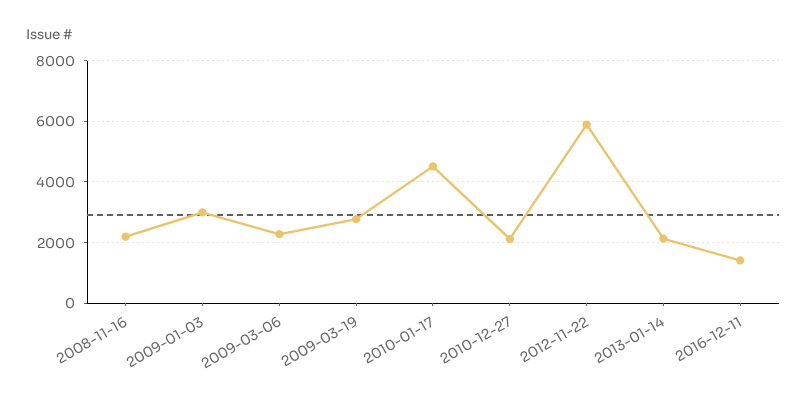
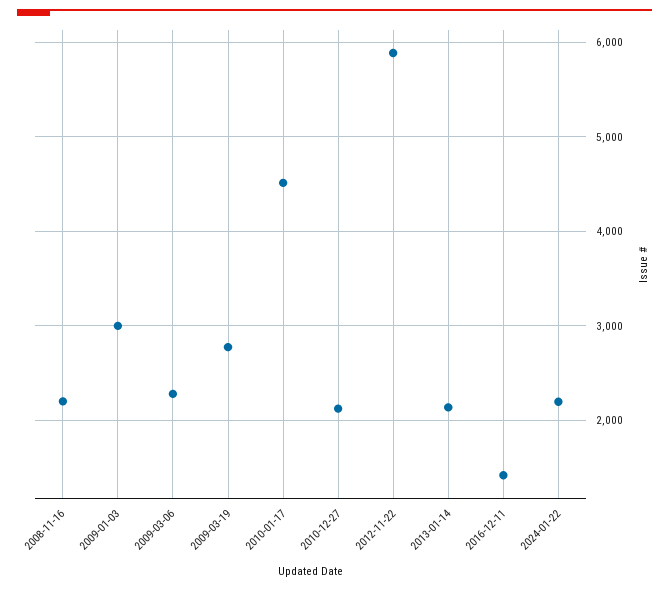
2024-01-22: none -> 2200

